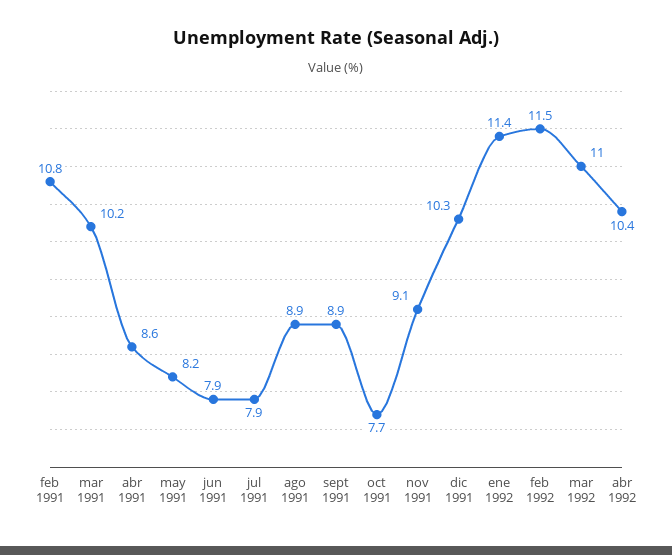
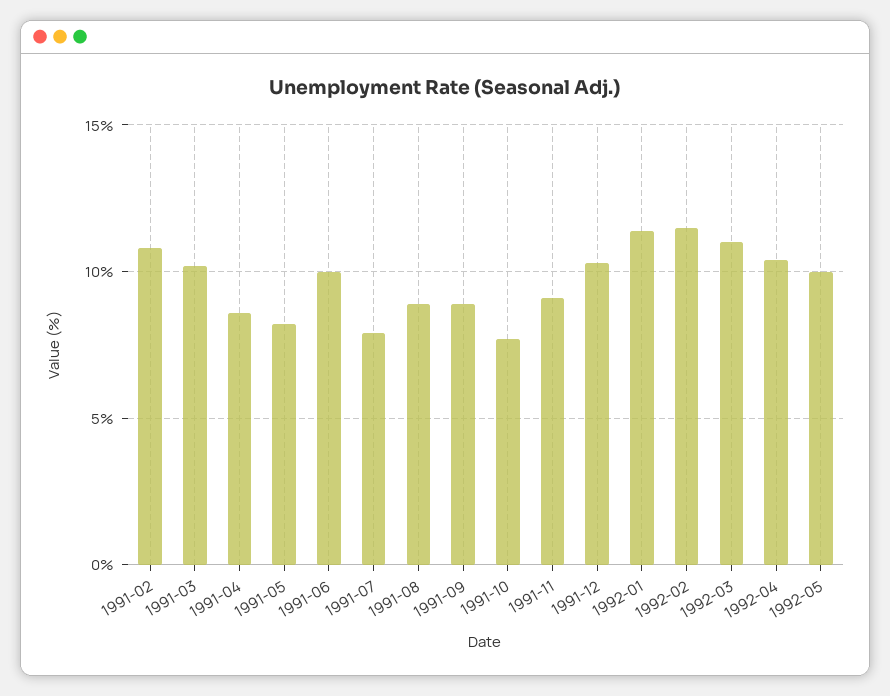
jun 1991: 7.9 -> 10
1992-05: none -> 10

